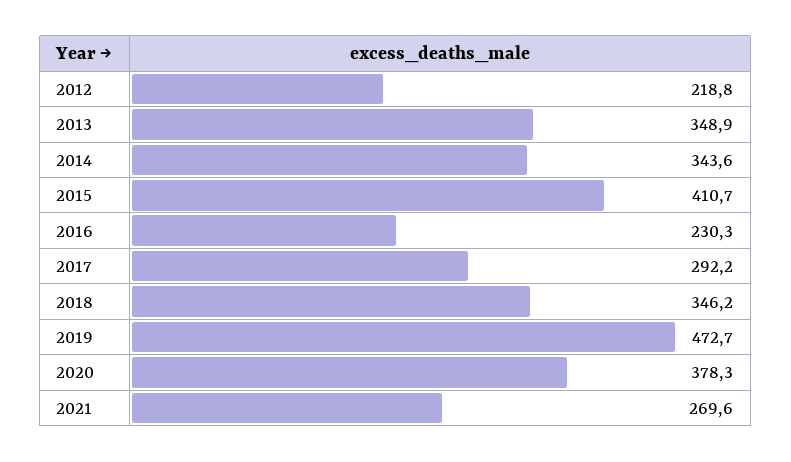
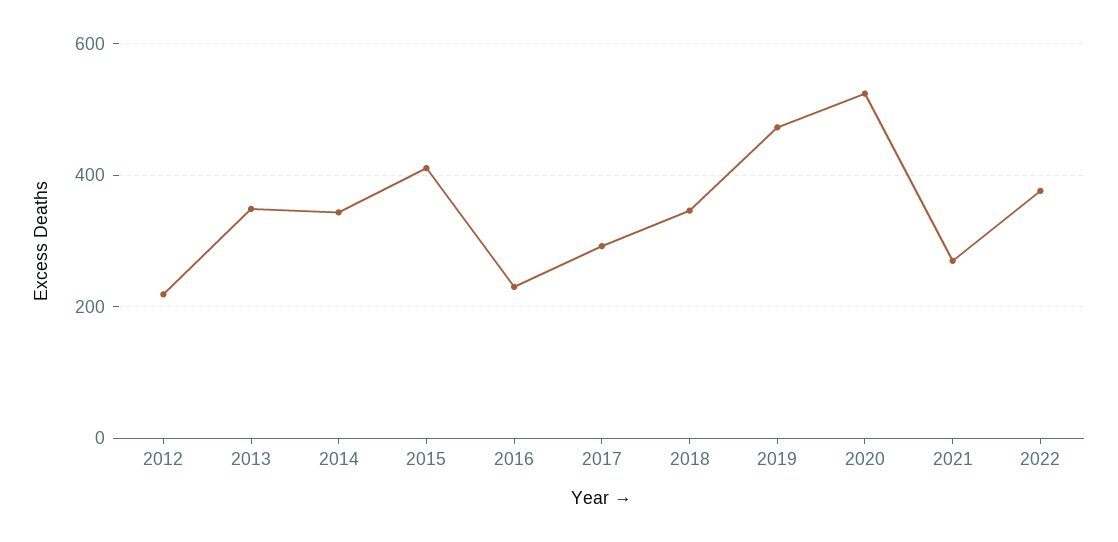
2020: 378.3 -> 520
2022: none -> 380

